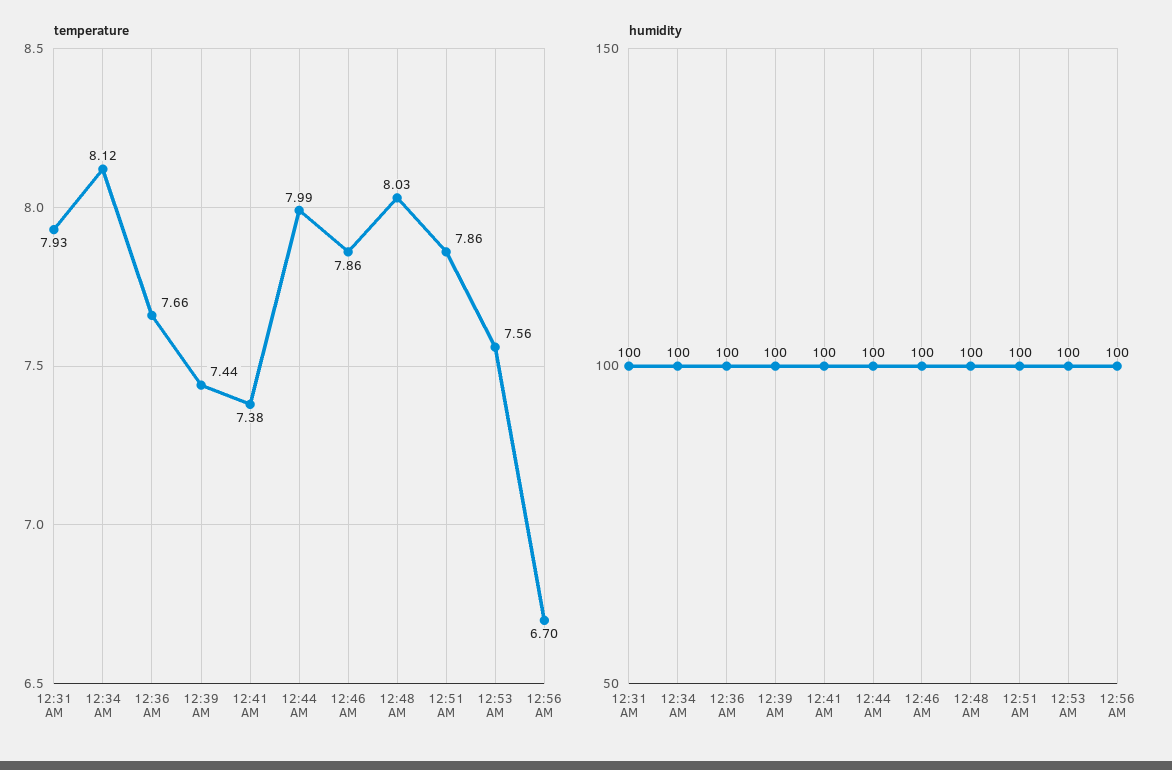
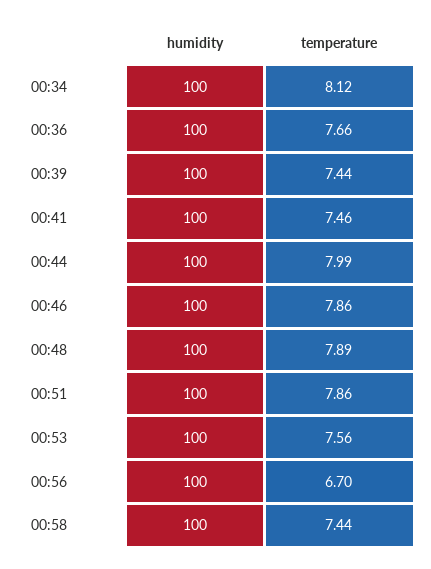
temperature, 12:31 AM: 7.93 -> none
temperature, 12:41 AM: 7.38 -> 7.46
temperature, 12:48 AM: 8.03 -> 7.89
humidity, 12:31 AM: 100 -> none
humidity, 00:58: none -> 100
temperature, 00:58: none -> 7.44

